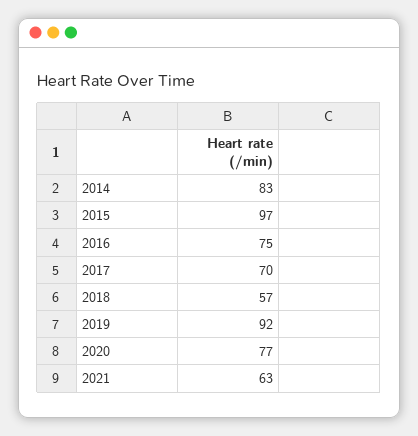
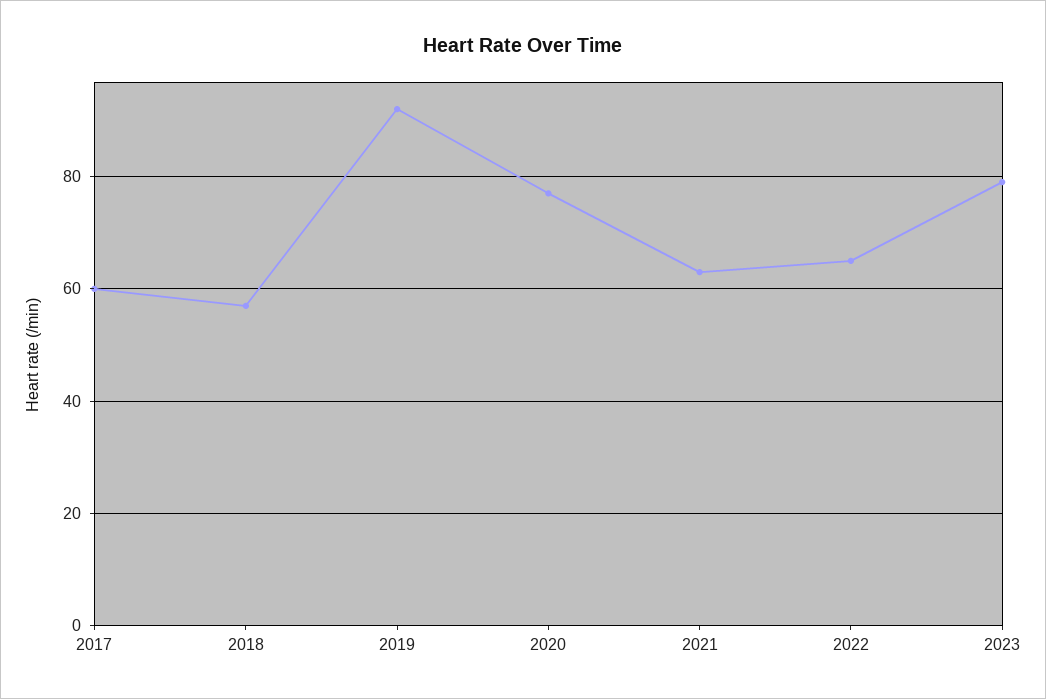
2014: 83 -> none
2015: 97 -> none
2016: 75 -> none
2017: 70 -> 60
2022: none -> 65
2023: none -> 80

